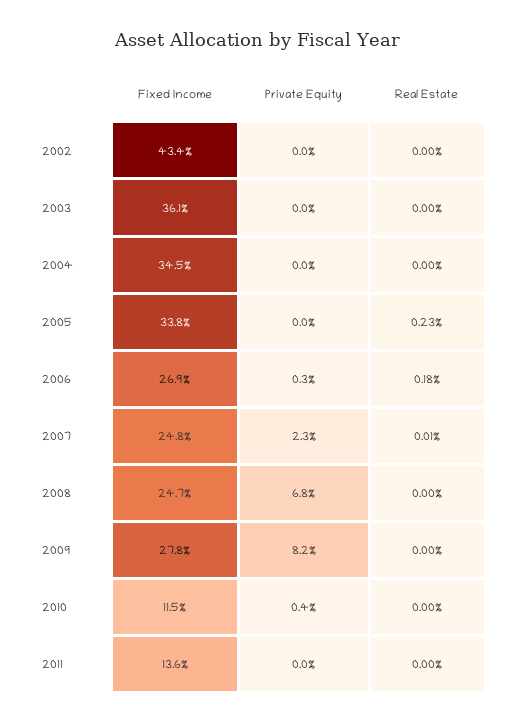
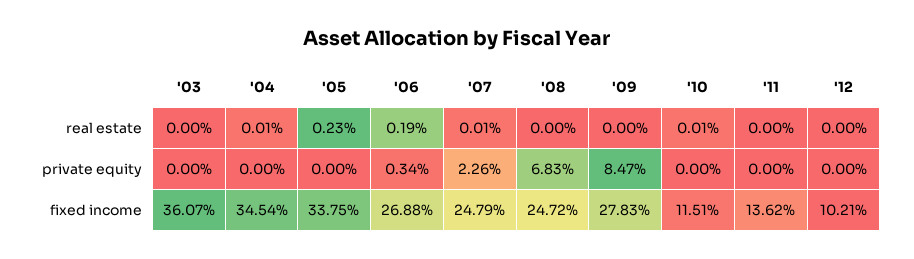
Fixed Income, 2002: 43.4 -> none
Private Equity, 2002: 0 -> none
Real Estate, 2002: 0 -> none
Real Estate, 2004: 0 -> 0.01
Real Estate, 2006: 0.18 -> 0.19
Private Equity, 2009: 8.2 -> 8.47
Private Equity, 2010: 0.4 -> 0
Real Estate, 2010: 0 -> 0.01
Real Estate, '12: none -> 0
Private Equity, '12: none -> 0
Fixed Income, '12: none -> 10.21

